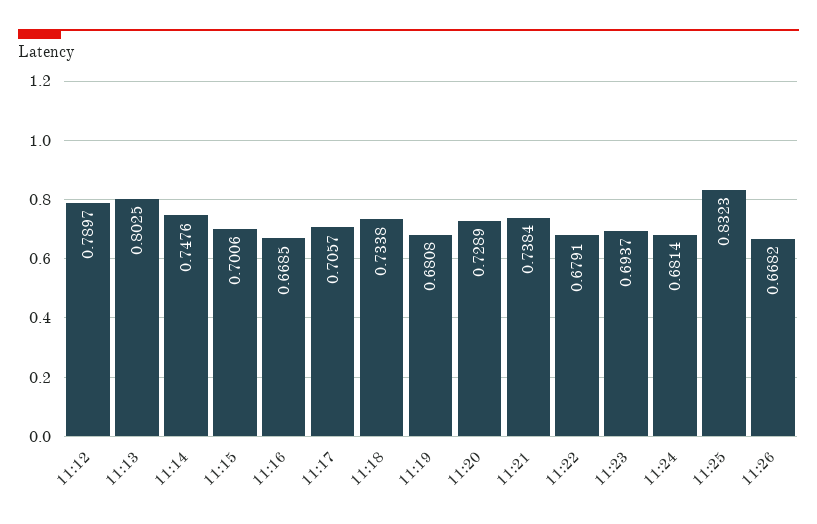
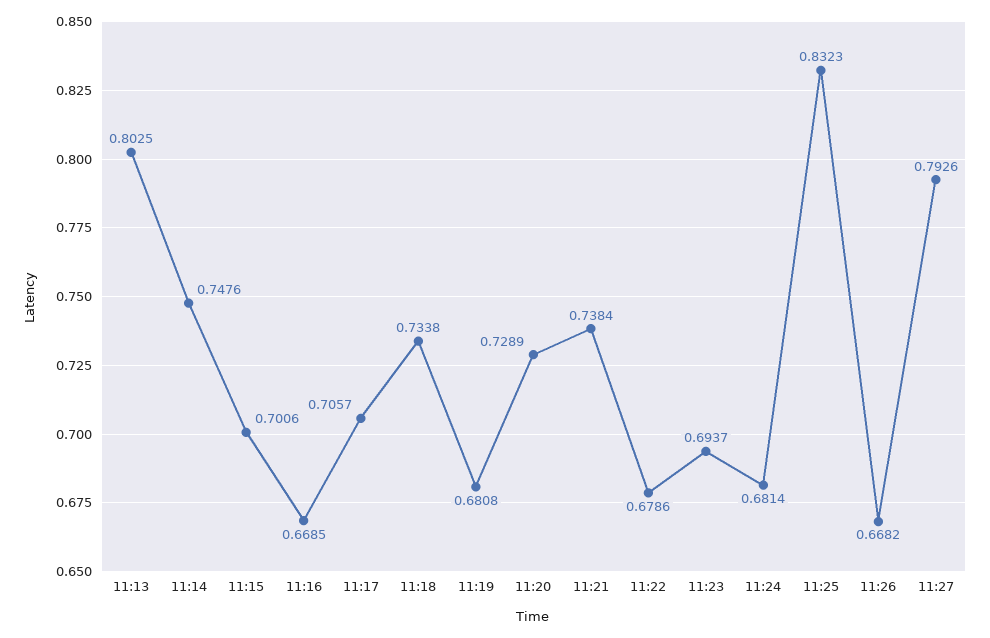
11:12: 0.7897 -> none
11:22: 0.6791 -> 0.6786
11:27: none -> 0.7926

